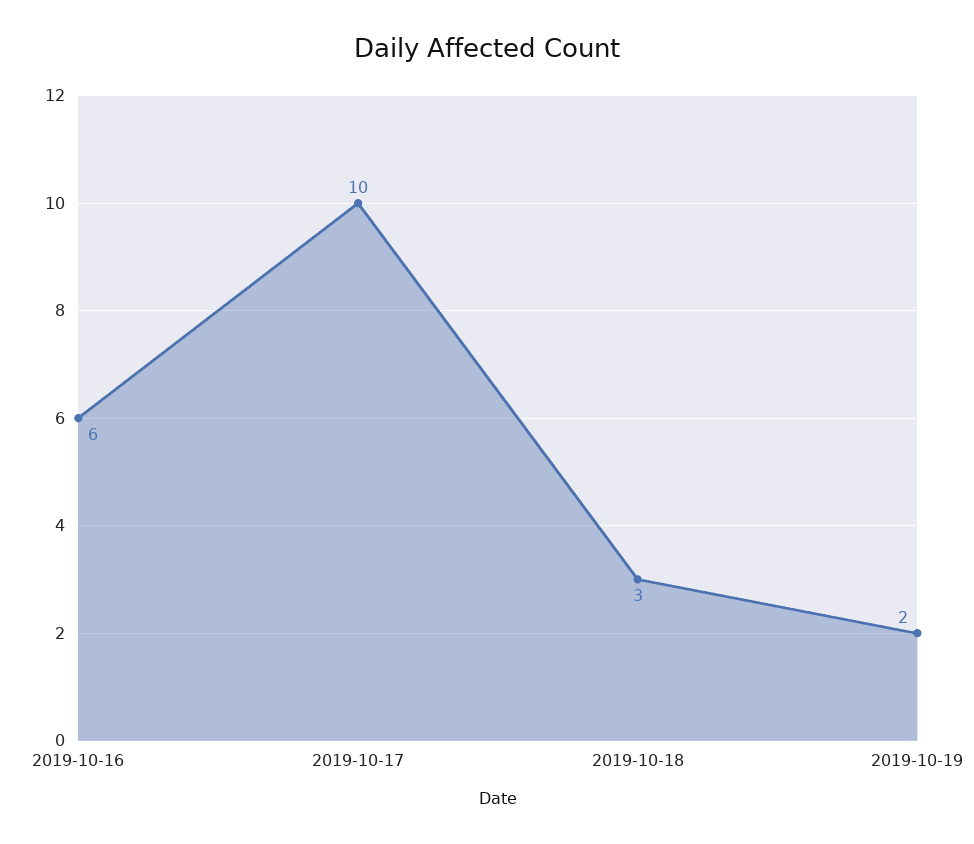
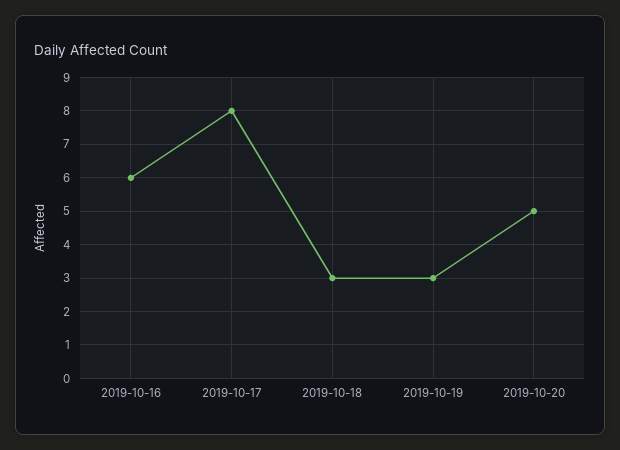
2019-10-17: 10 -> 8
2019-10-19: 2 -> 3
2019-10-20: none -> 5

